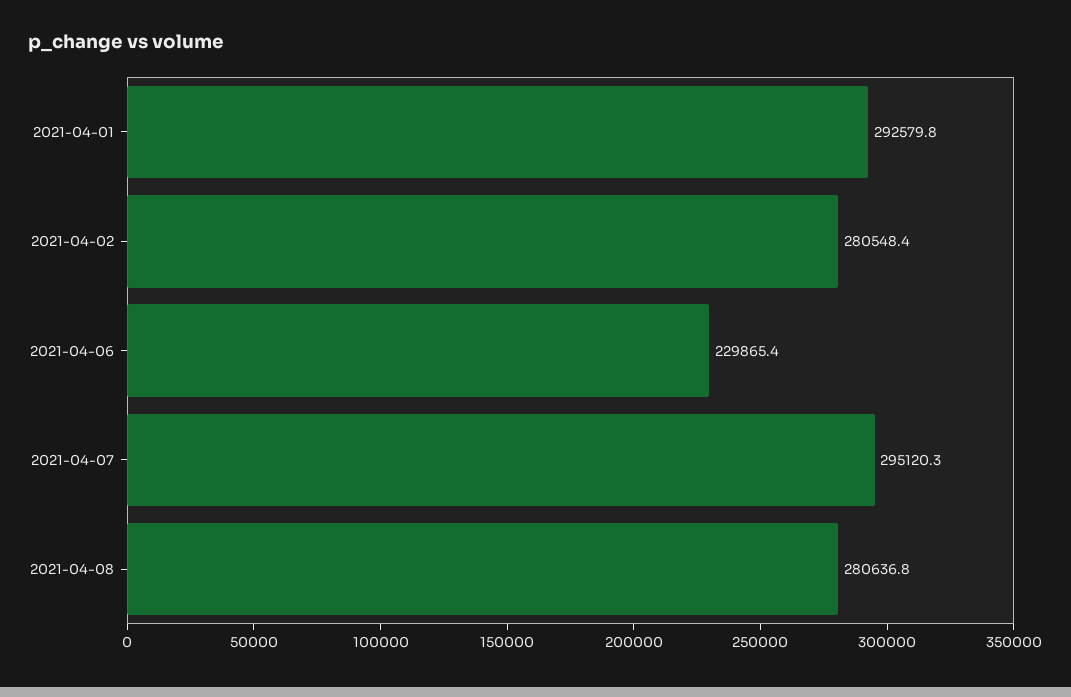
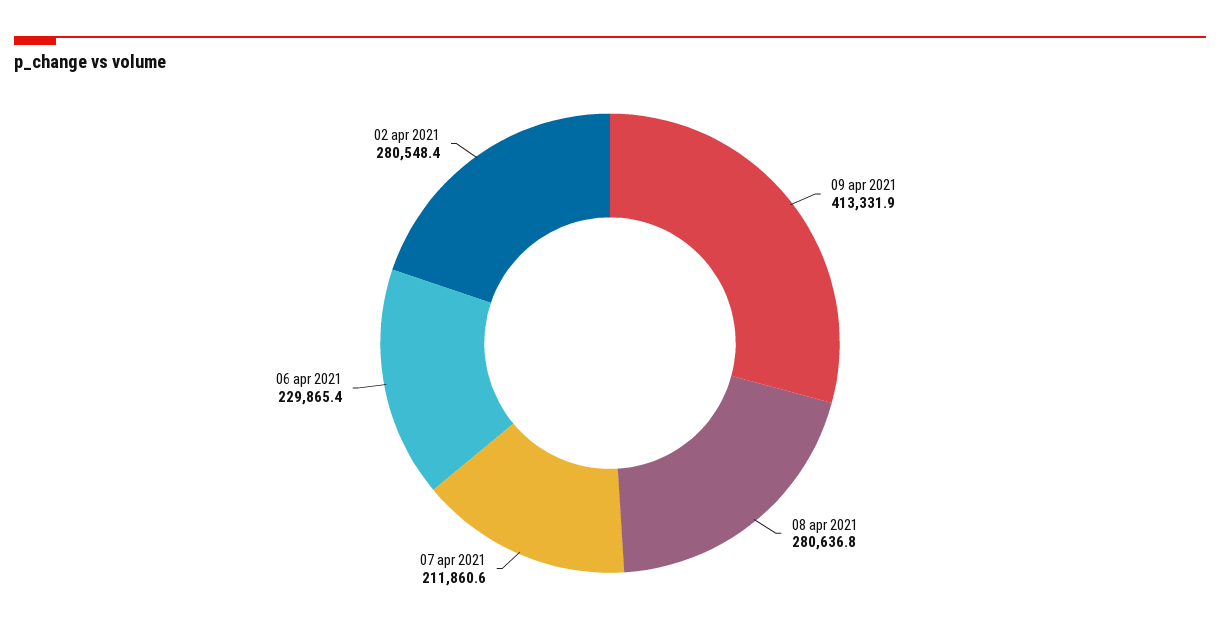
2021-04-01: 292579.8 -> none
2021-04-07: 295120.3 -> 211860.6
09 apr 2021: none -> 413331.9

